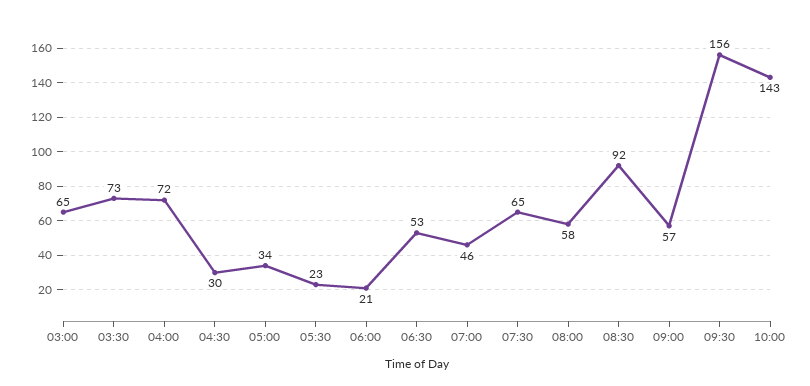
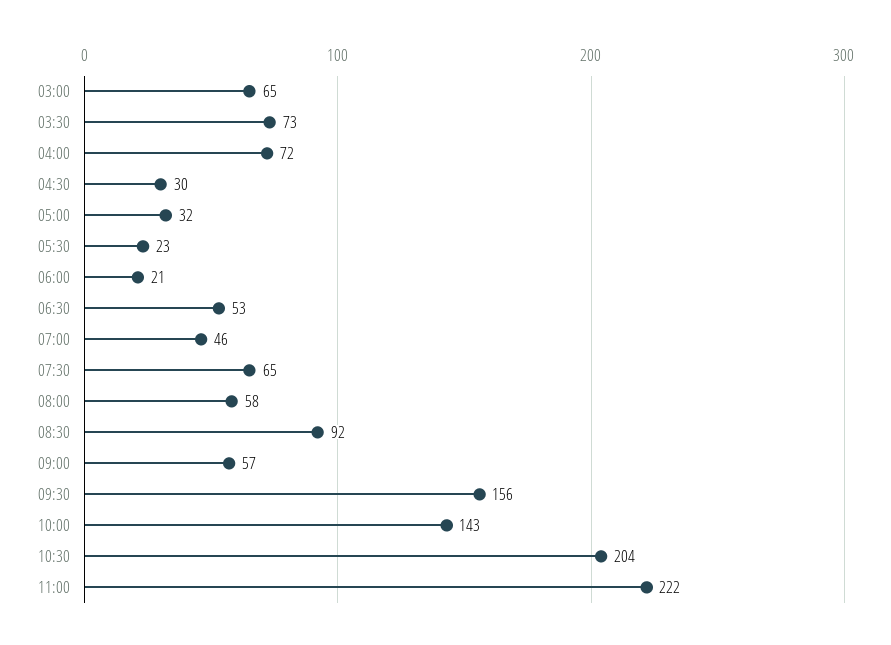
05:00: 34 -> 32
10:30: none -> 204
11:00: none -> 222

